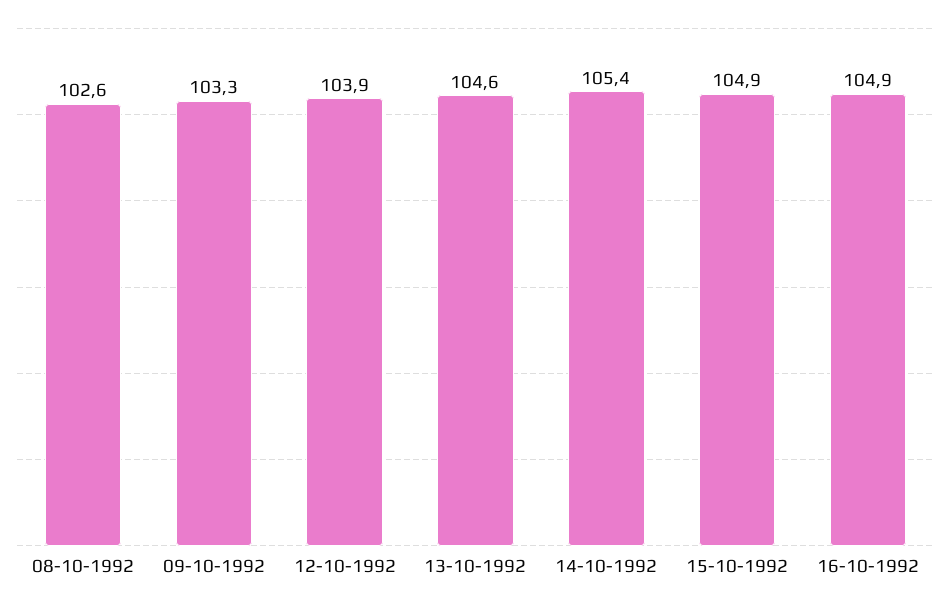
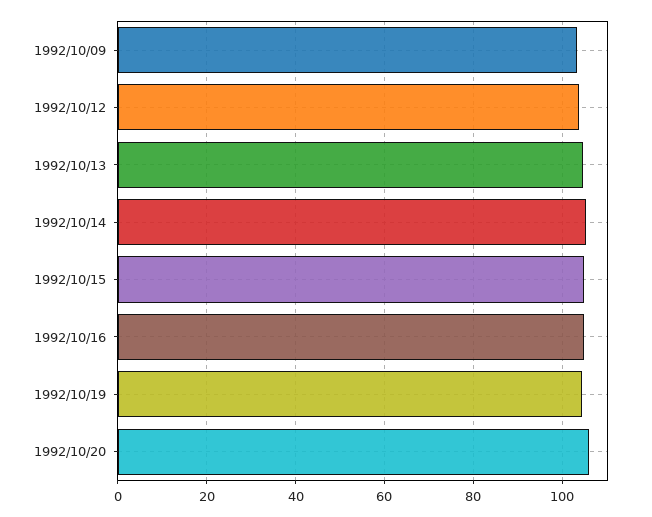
08-10-1992: 102.6 -> none
1992/10/19: none -> 104
1992/10/20: none -> 106

